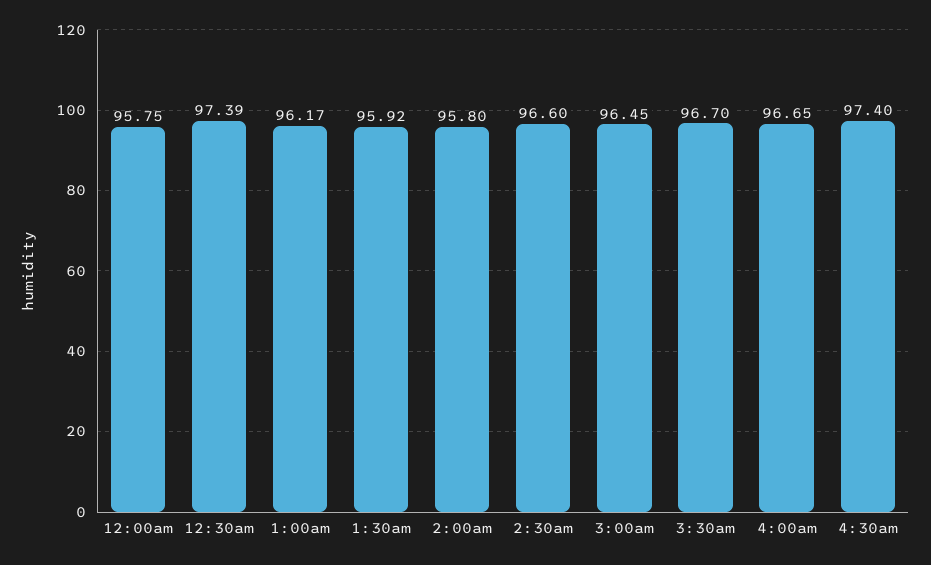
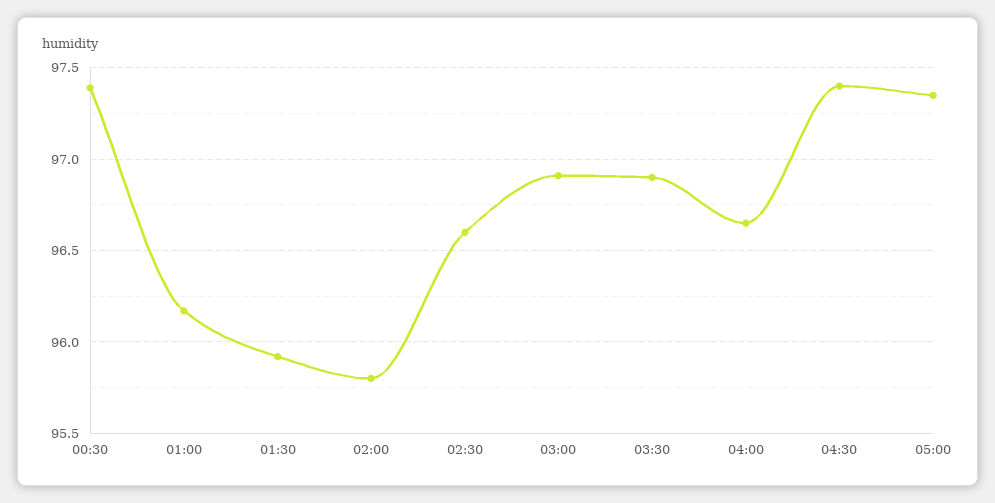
12:00am: 95.75 -> none
3:00am: 96.45 -> 96.9
3:30am: 96.7 -> 96.9
05:00: none -> 97.35

